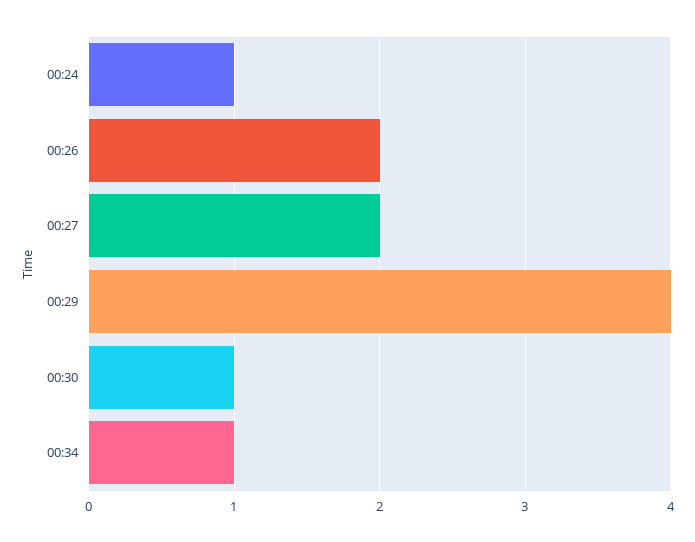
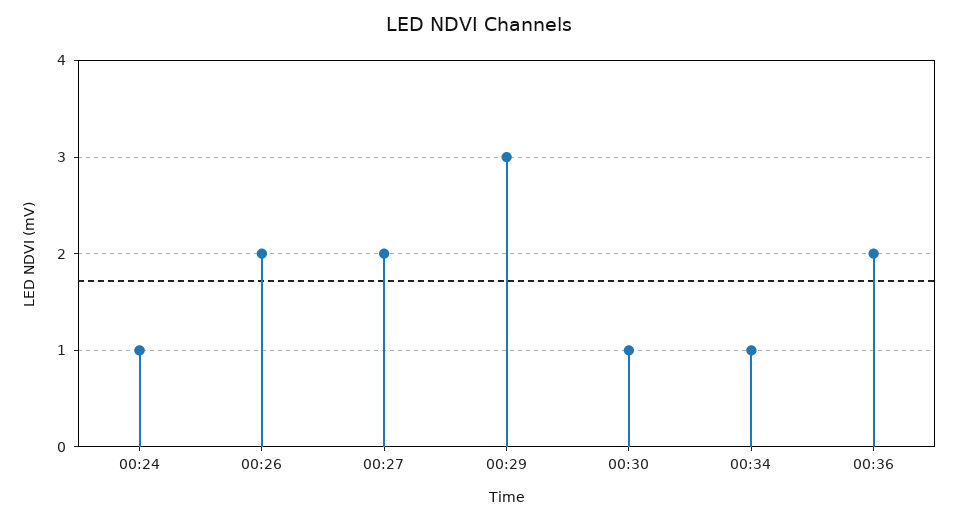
00:29: 4 -> 3
00:36: none -> 2

